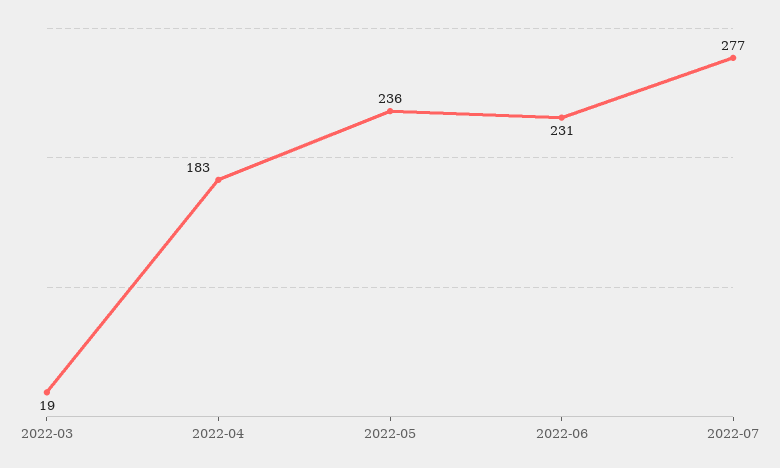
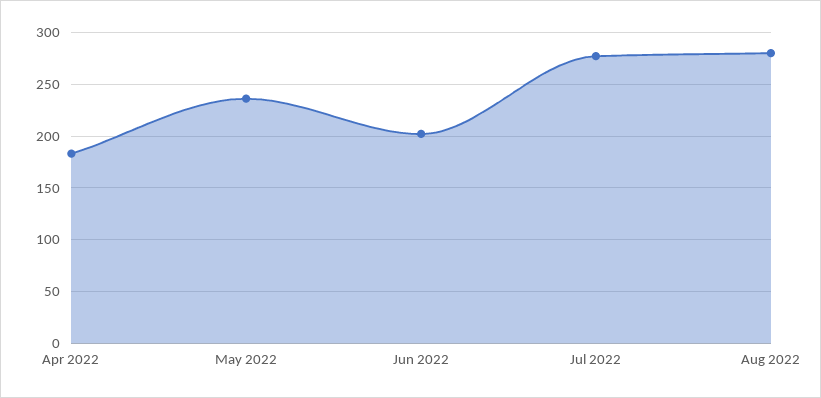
2022-03: 19 -> none
2022-06: 231 -> 200
Aug 2022: none -> 280

